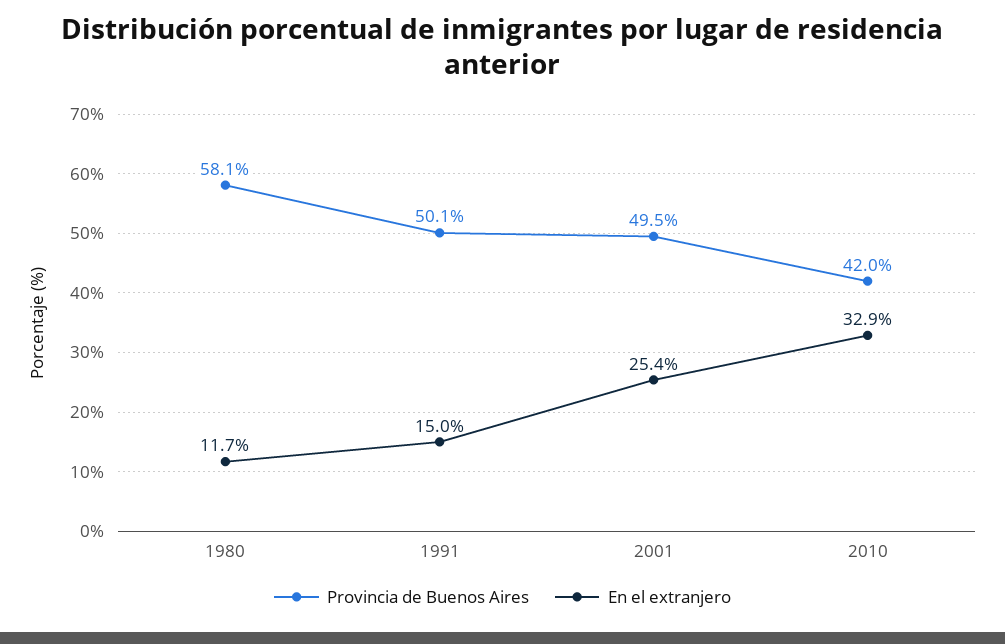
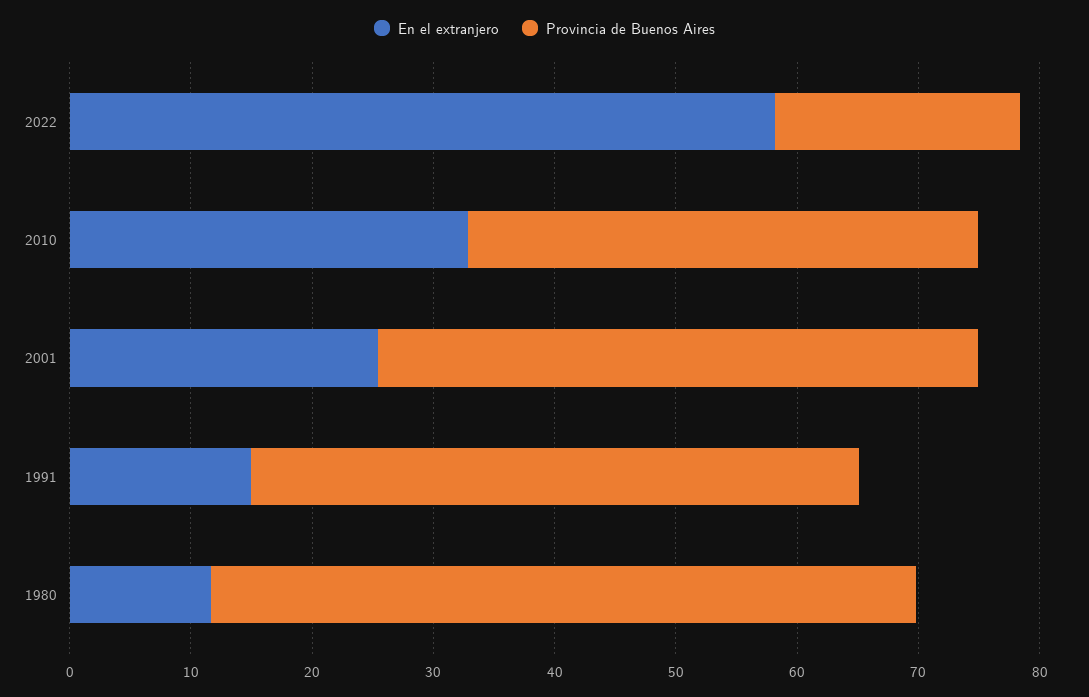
En el extranjero, 2022: none -> 58
Provincia de Buenos Aires, 2022: none -> 20

